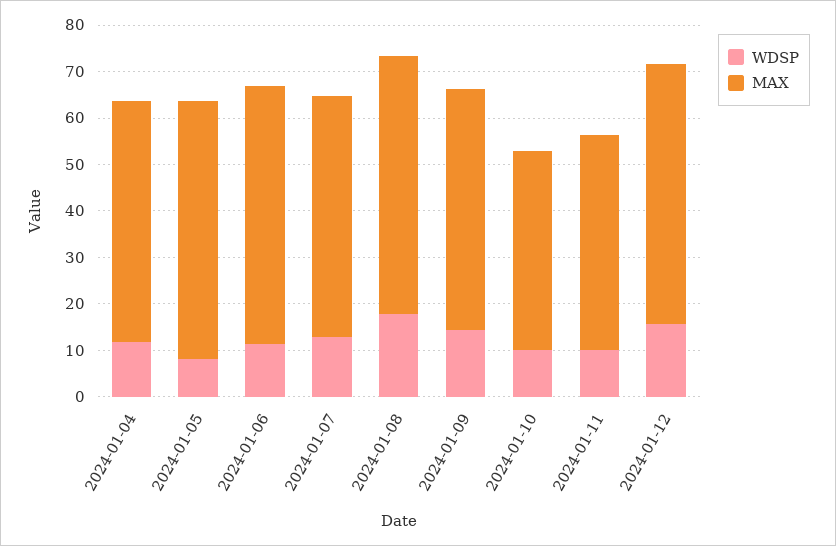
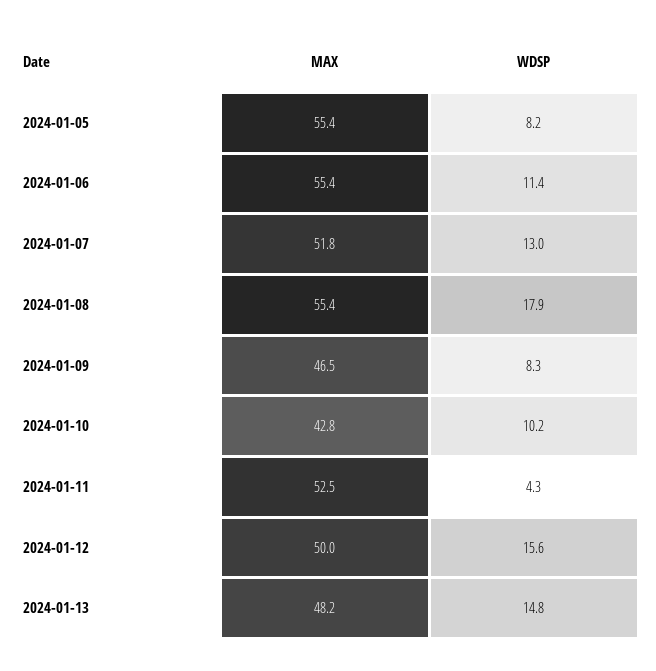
WDSP, 2024-01-04: 12 -> none
MAX, 2024-01-04: 52 -> none
WDSP, 2024-01-09: 14 -> 8.3
MAX, 2024-01-09: 52 -> 46.5
WDSP, 2024-01-11: 10 -> 4.3
MAX, 2024-01-11: 46 -> 52.5
MAX, 2024-01-12: 56 -> 50
MAX, 2024-01-13: none -> 48.2
WDSP, 2024-01-13: none -> 14.8

